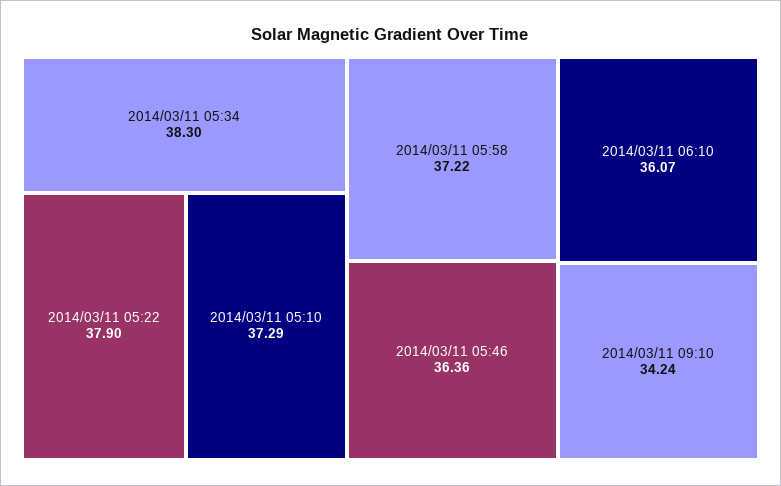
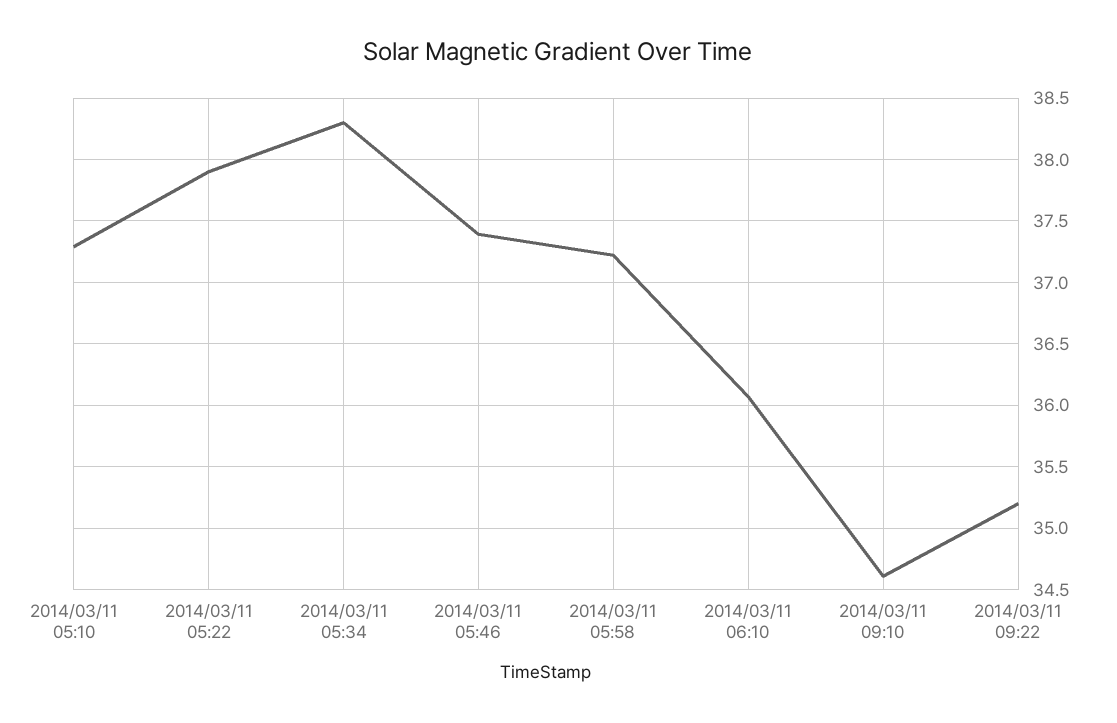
2014/03/11 05:46: 36.36 -> 37.4
2014/03/11 09:10: 34.24 -> 34.6
2014/03/11 09:22: none -> 35.2

